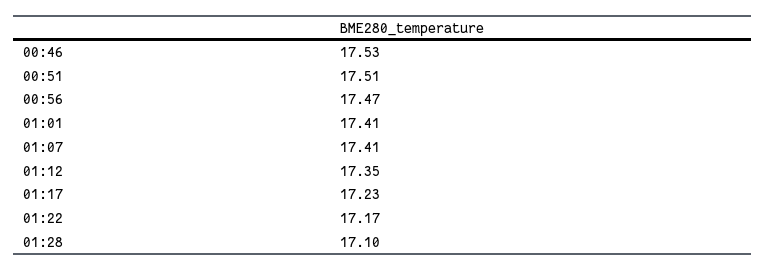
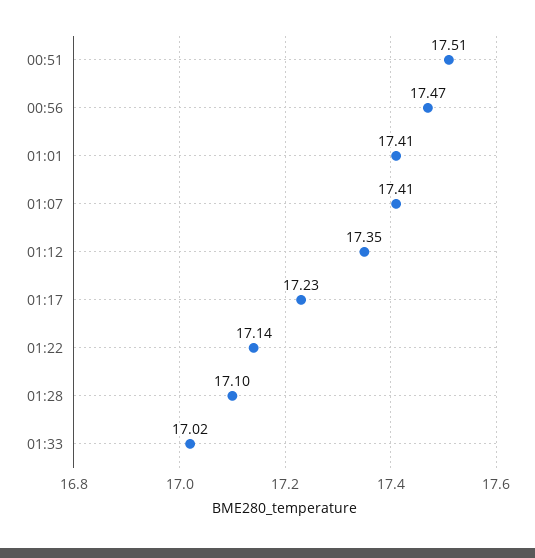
00:46: 17.53 -> none
01:22: 17.17 -> 17.14
01:33: none -> 17.02

